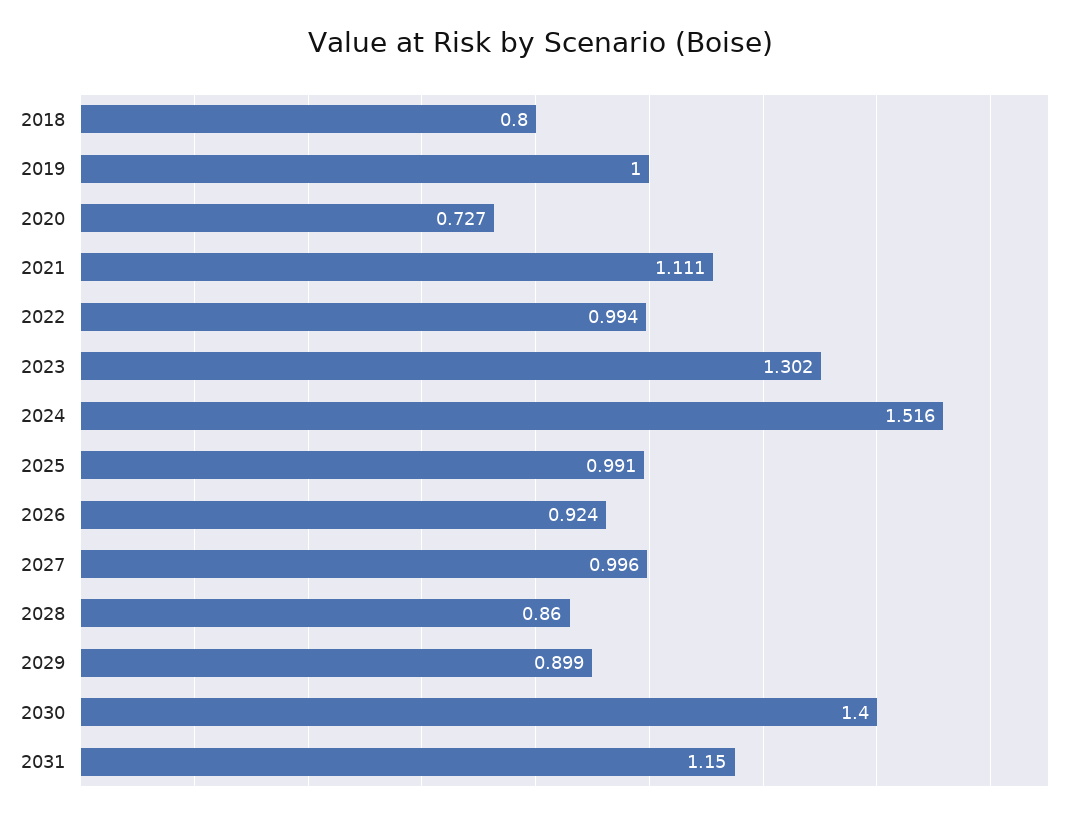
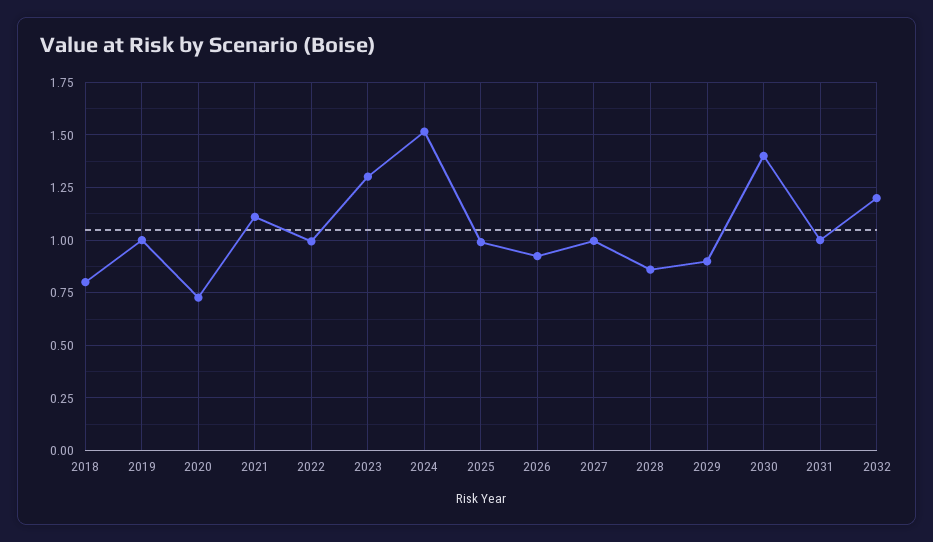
2031: 1.15 -> 1
2032: none -> 1.2

